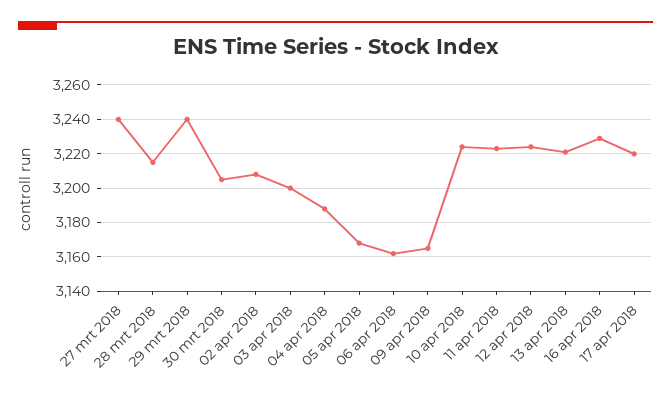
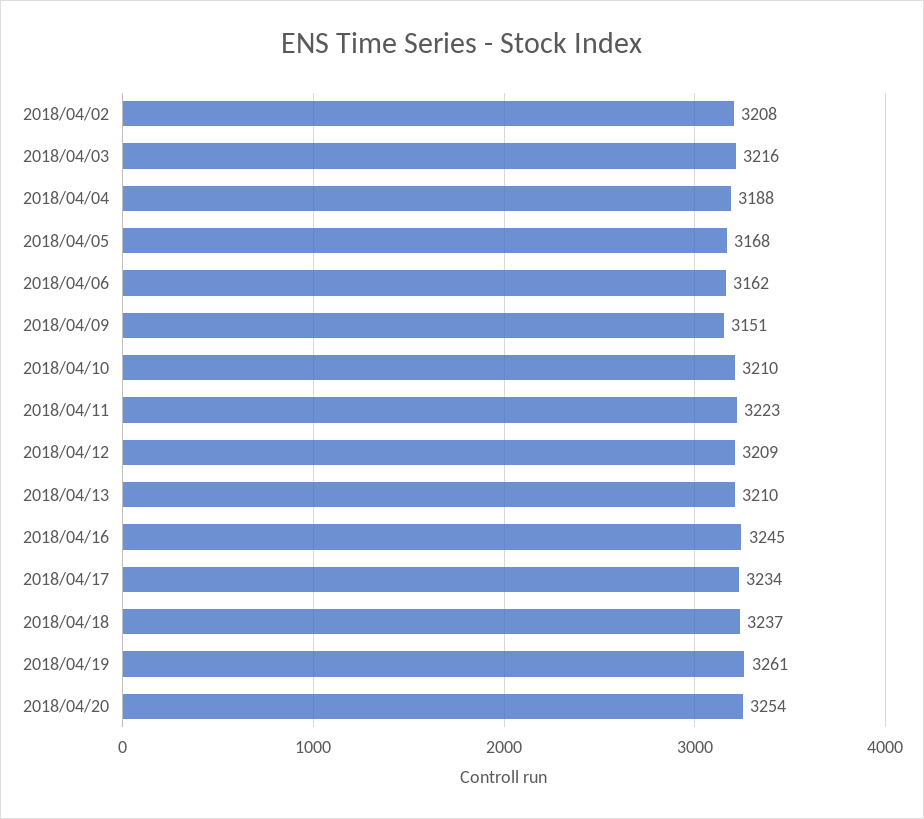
27 mrt 2018: 3240 -> none
28 mrt 2018: 3215 -> none
29 mrt 2018: 3240 -> none
30 mrt 2018: 3205 -> none
03 apr 2018: 3200 -> 3216
09 apr 2018: 3165 -> 3151
10 apr 2018: 3225 -> 3210
12 apr 2018: 3225 -> 3209
13 apr 2018: 3220 -> 3210
16 apr 2018: 3230 -> 3245
17 apr 2018: 3220 -> 3234
2018/04/18: none -> 3237
2018/04/19: none -> 3261
2018/04/20: none -> 3254

